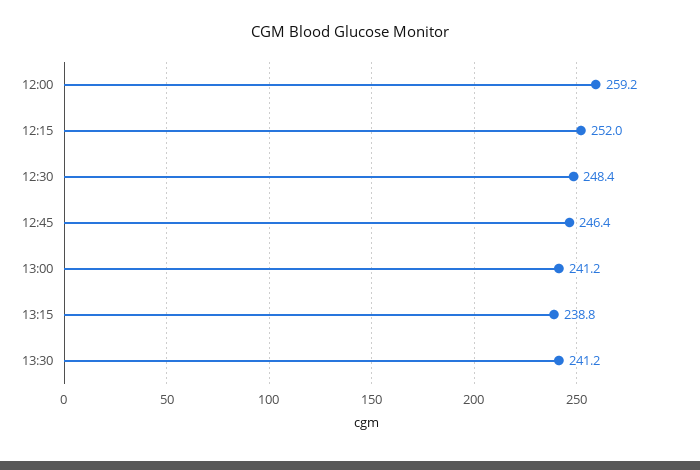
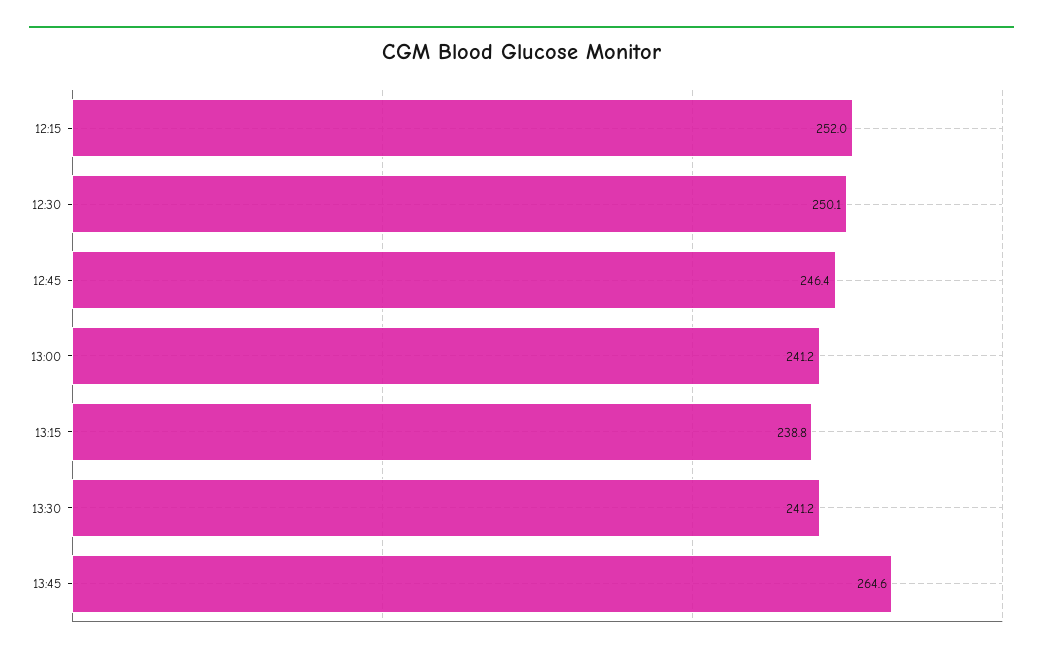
12:00: 259.2 -> none
12:30: 248.4 -> 250.1
13:45: none -> 264.6

